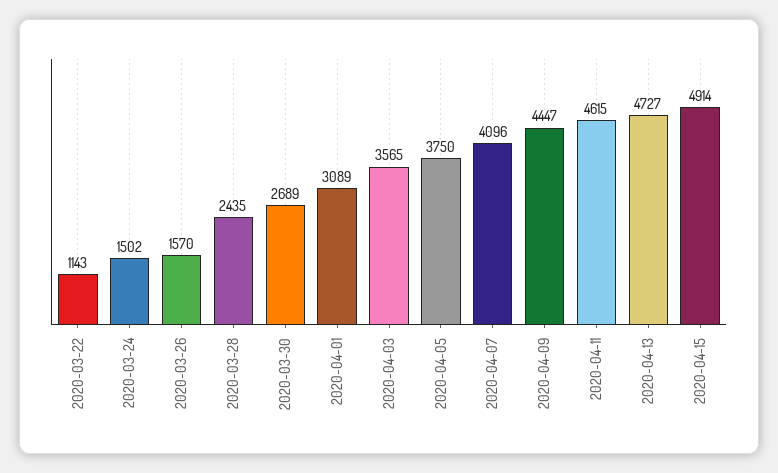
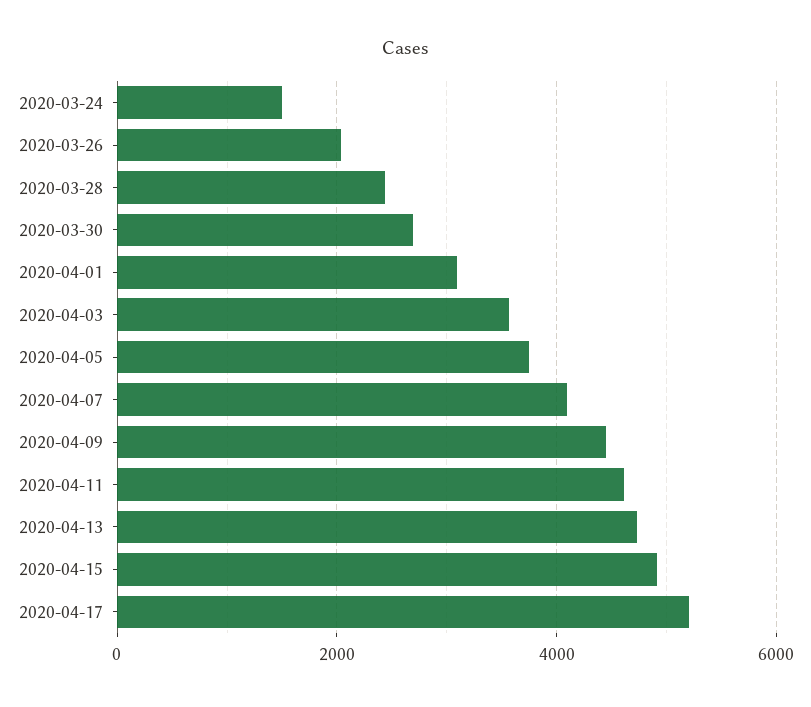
2020-03-22: 1143 -> none
2020-03-26: 1570 -> 2000
2020-04-17: none -> 5200

